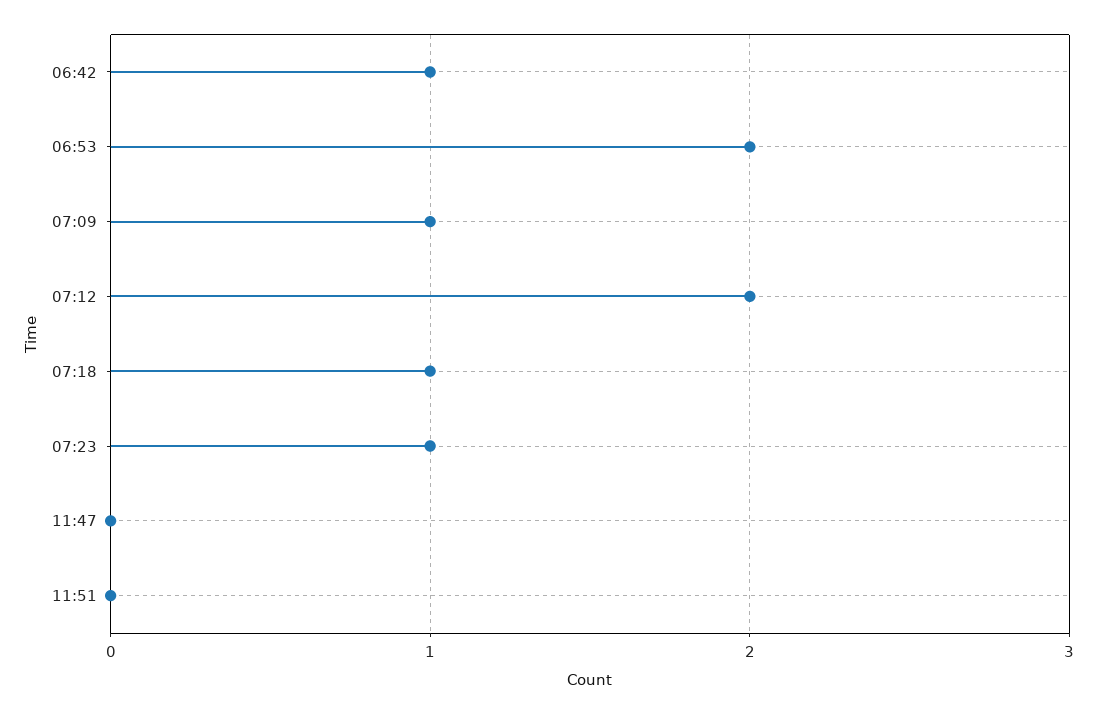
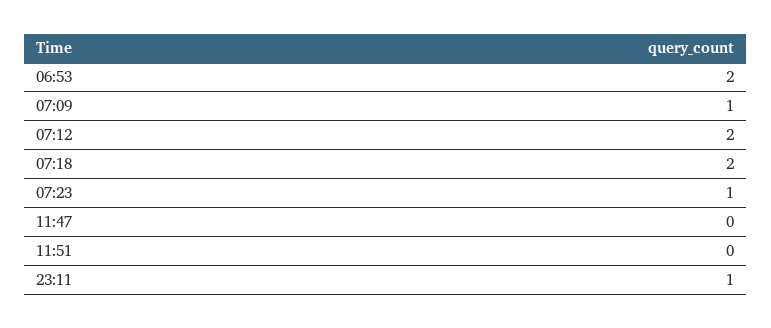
06:42: 1 -> none
07:18: 1 -> 2
23:11: none -> 1

